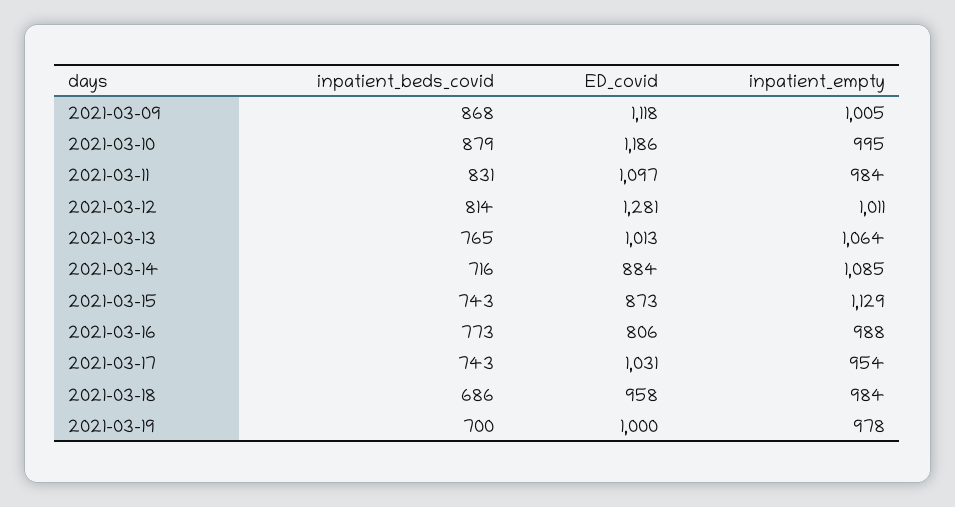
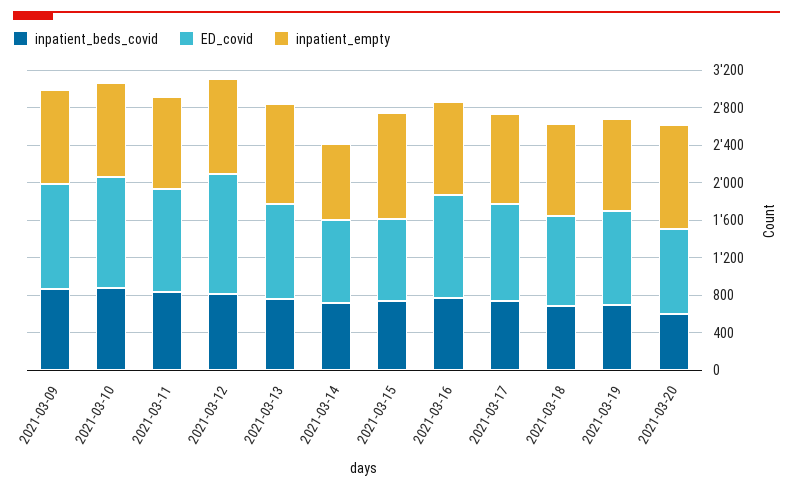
inpatient_empty, 2021-03-14: 1085 -> 800
ED_covid, 2021-03-16: 806 -> 1100
inpatient_beds_covid, 2021-03-20: none -> 600
ED_covid, 2021-03-20: none -> 900
inpatient_empty, 2021-03-20: none -> 1100

